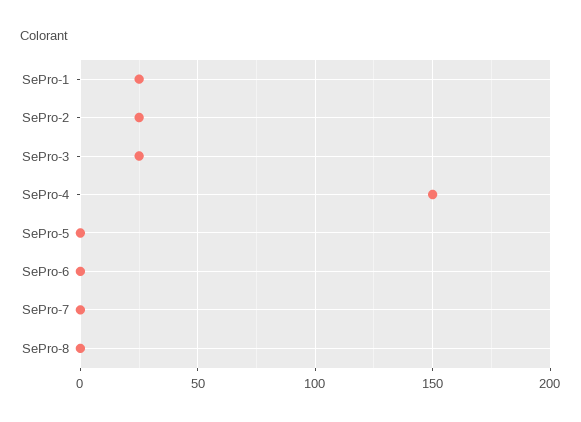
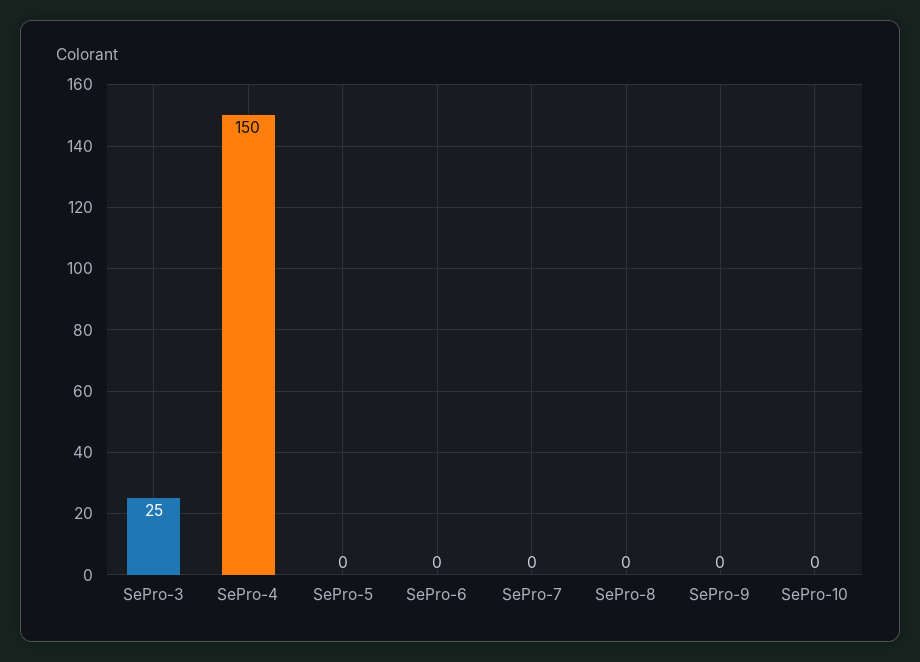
SePro-1: 25 -> none
SePro-2: 25 -> none
SePro-9: none -> 0
SePro-10: none -> 0

